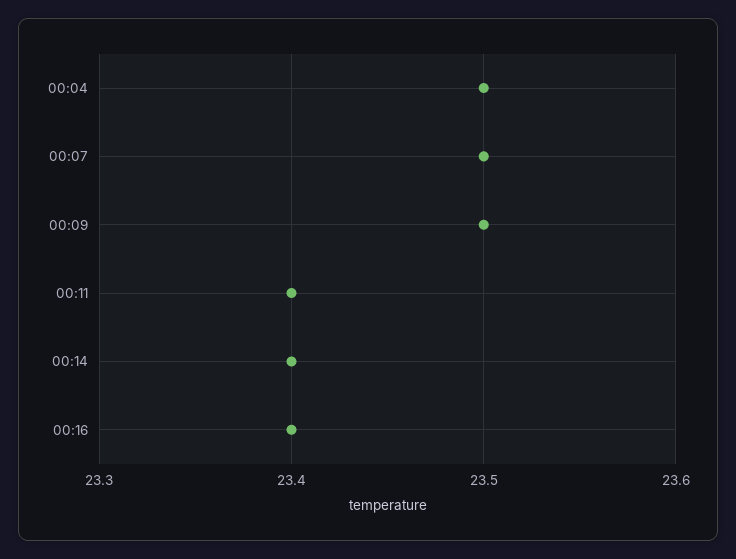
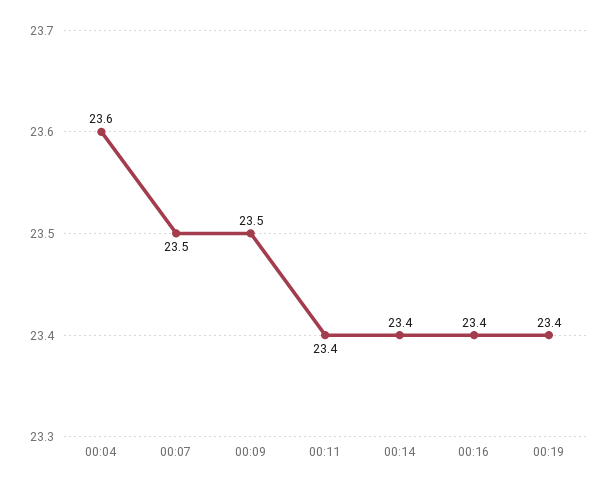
00:04: 23.5 -> 23.6
00:19: none -> 23.4

